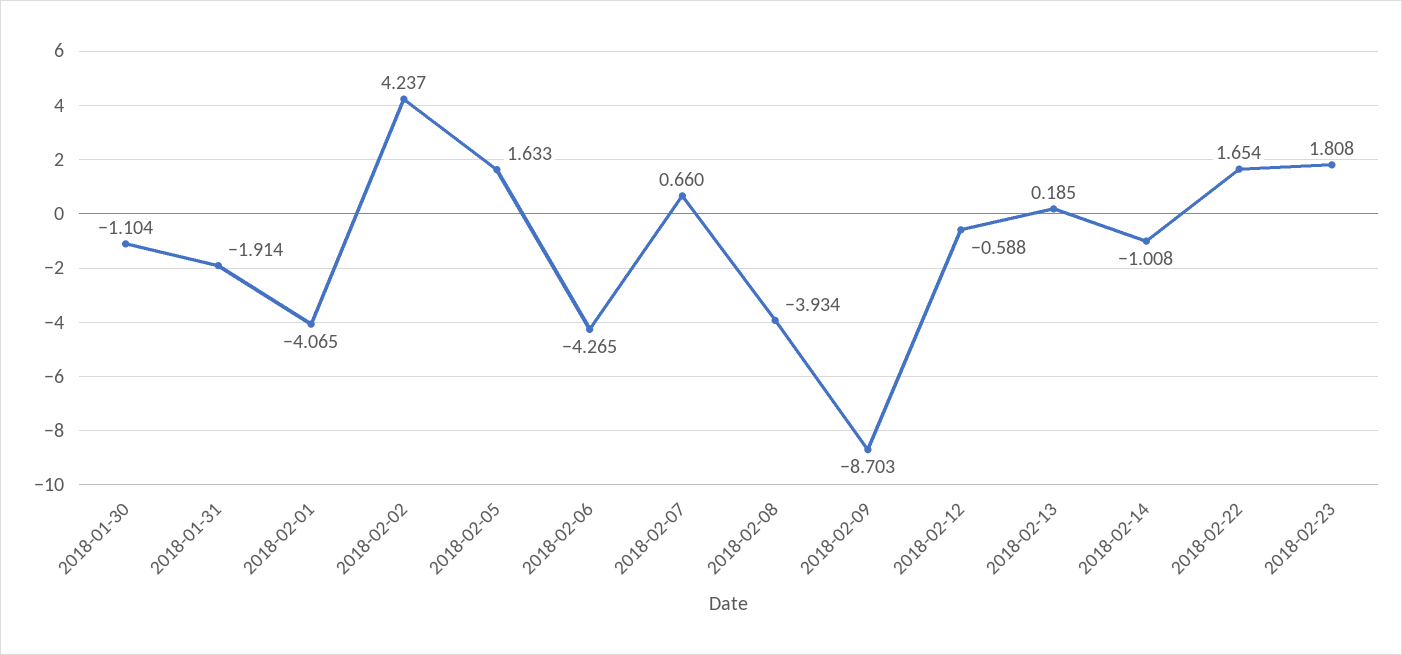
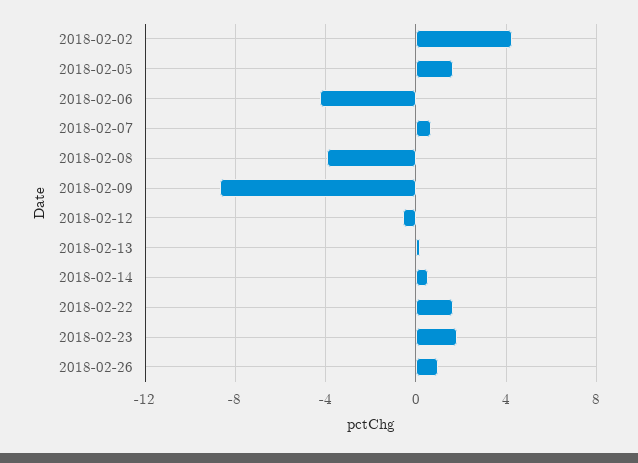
2018-01-30: -1.104 -> none
2018-01-31: -1.914 -> none
2018-02-01: -4.065 -> none
2018-02-14: -1.008 -> 0.5
2018-02-26: none -> 1

